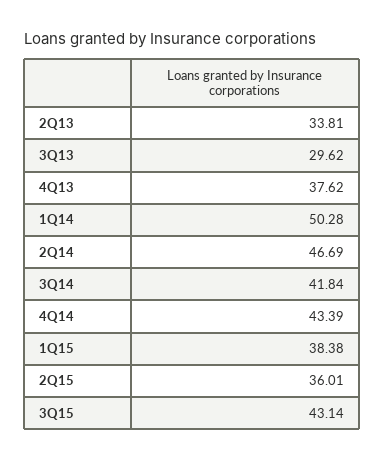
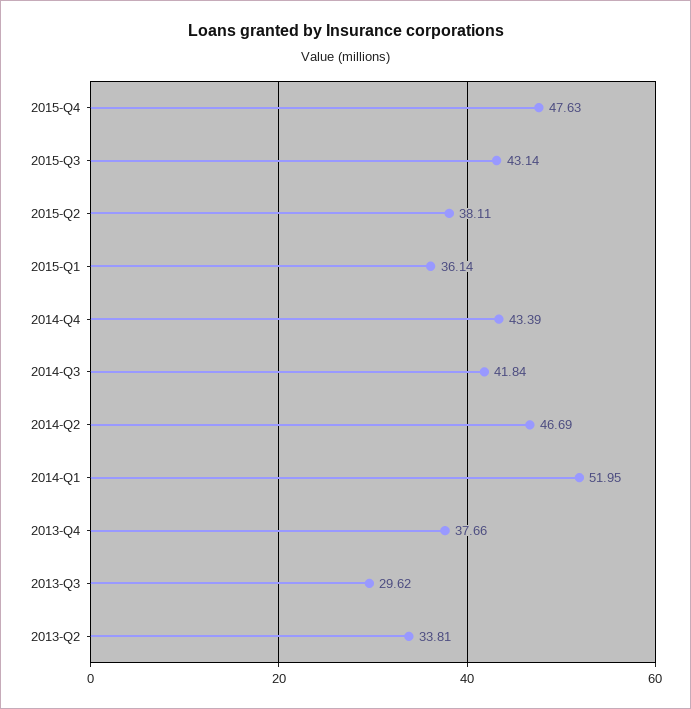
4Q13: 37.62 -> 37.66
1Q14: 50.28 -> 51.95
1Q15: 38.38 -> 36.14
2Q15: 36.01 -> 38.11
2015-Q4: none -> 47.63

